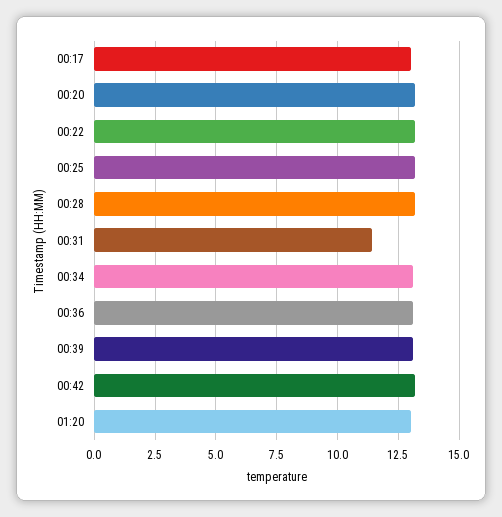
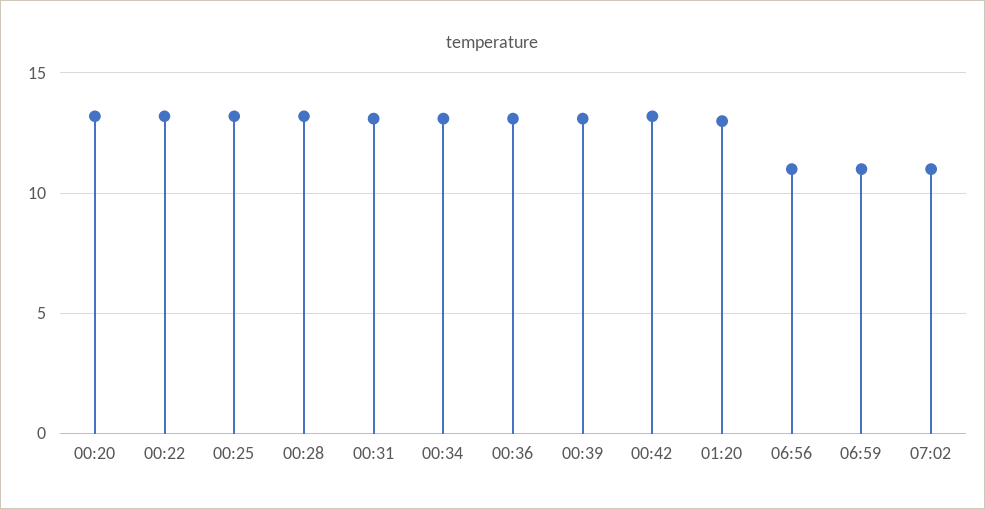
00:17: 13 -> none
00:31: 11.5 -> 13
06:56: none -> 11
06:59: none -> 11
07:02: none -> 11

